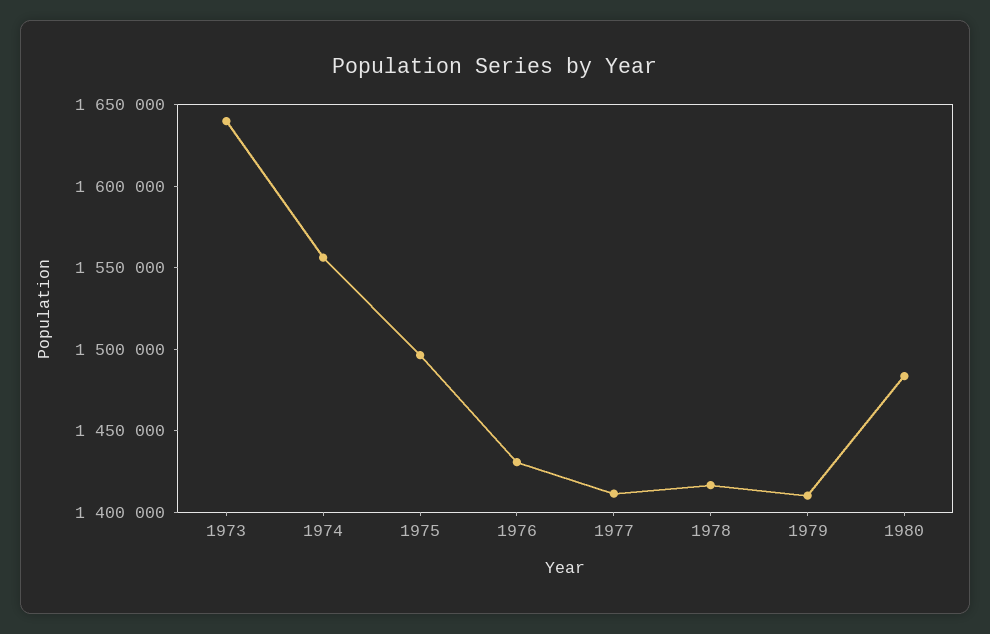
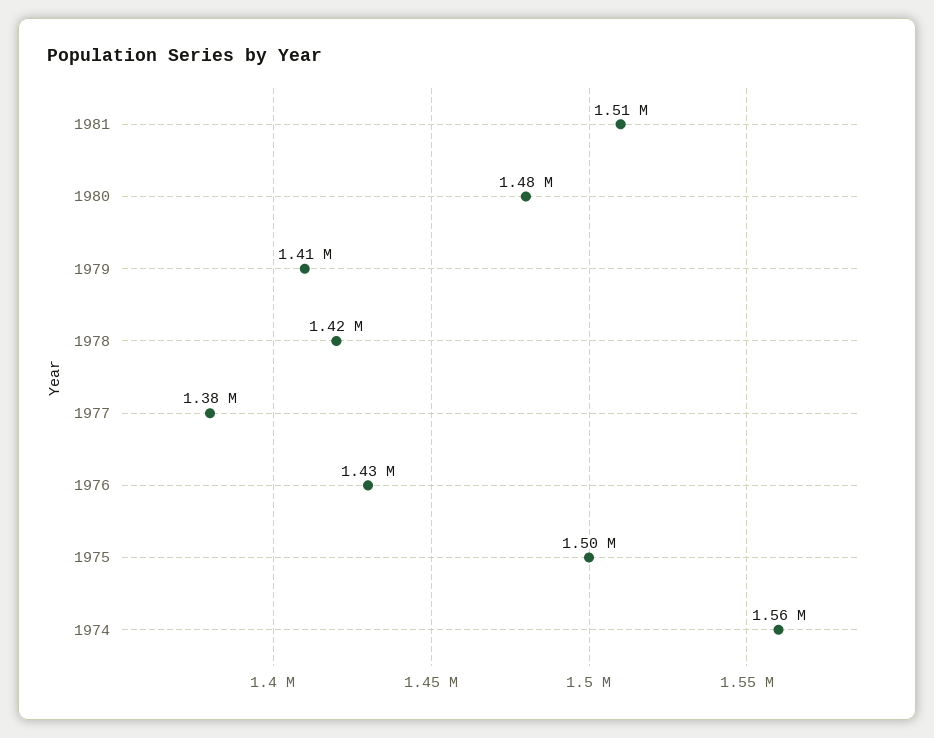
1973: 1640000 -> none
1977: 1410000 -> 1380000
1981: none -> 1510000

